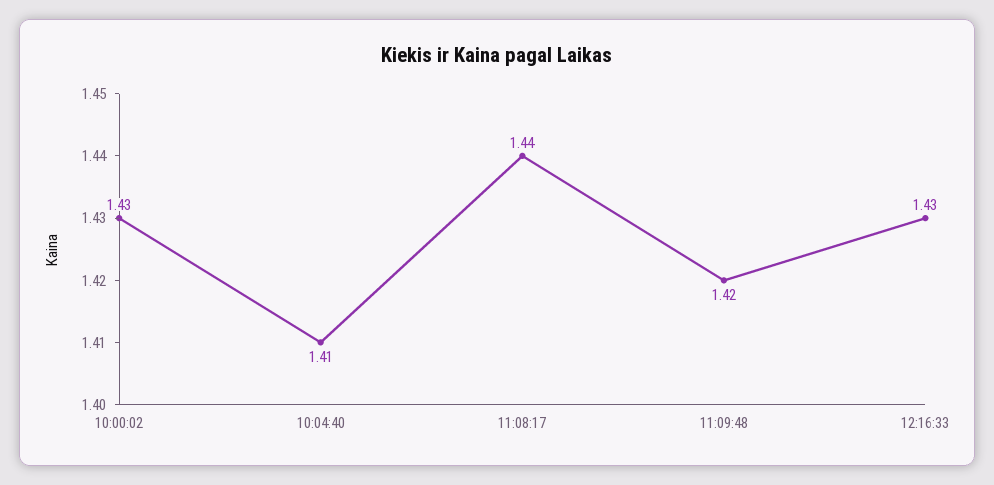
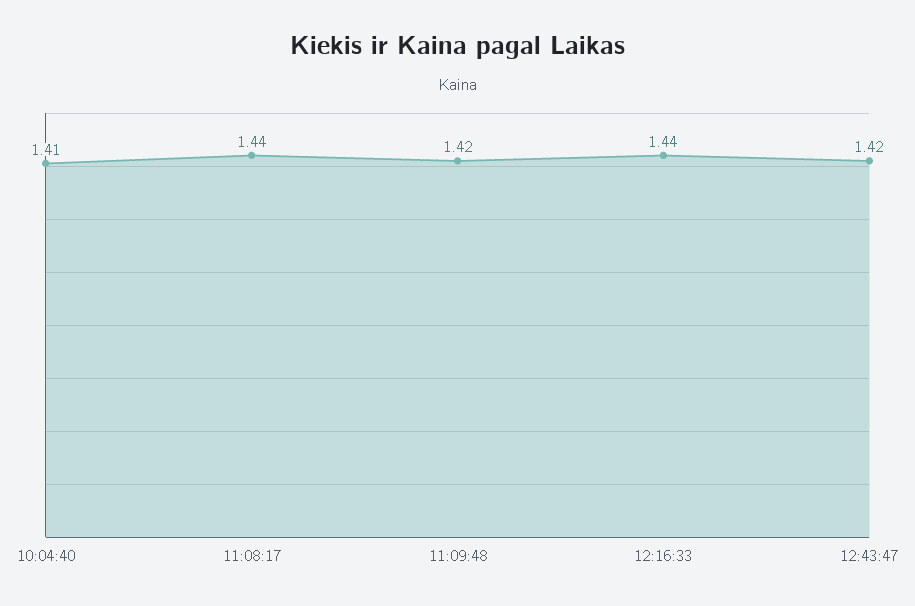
10:00:02: 1.43 -> none
12:16:33: 1.43 -> 1.44
12:43:47: none -> 1.42

